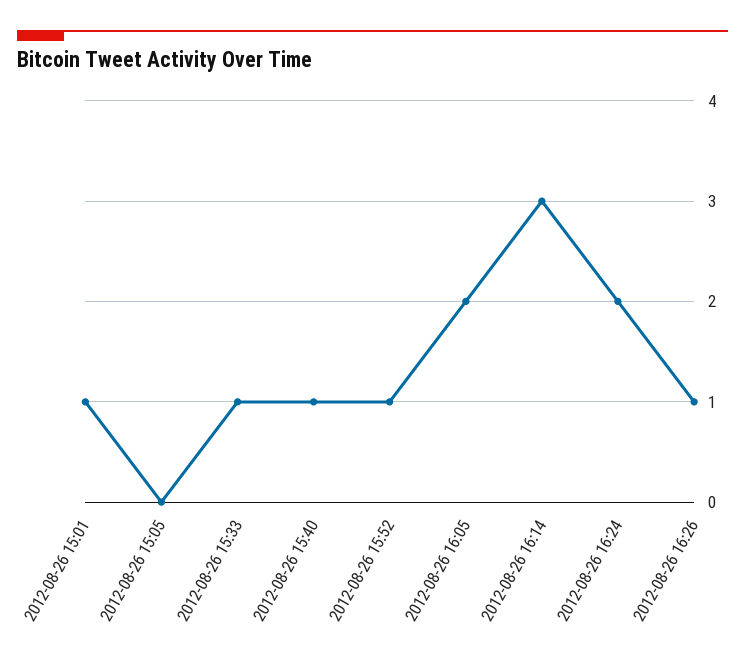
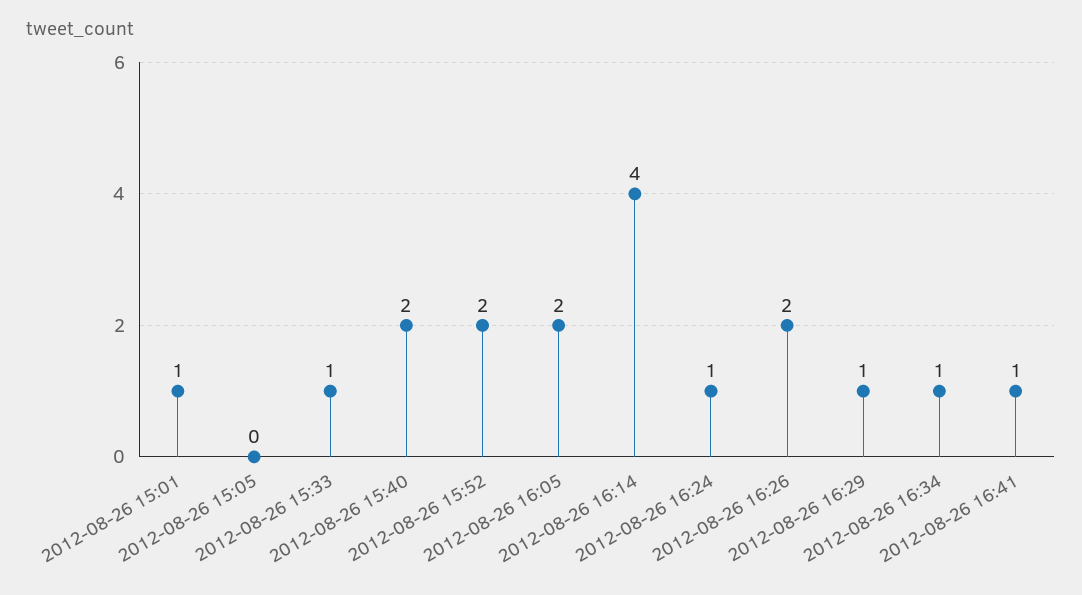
2012-08-26 15:40: 1 -> 2
2012-08-26 15:52: 1 -> 2
2012-08-26 16:14: 3 -> 4
2012-08-26 16:24: 2 -> 1
2012-08-26 16:26: 1 -> 2
2012-08-26 16:29: none -> 1
2012-08-26 16:34: none -> 1
2012-08-26 16:41: none -> 1

